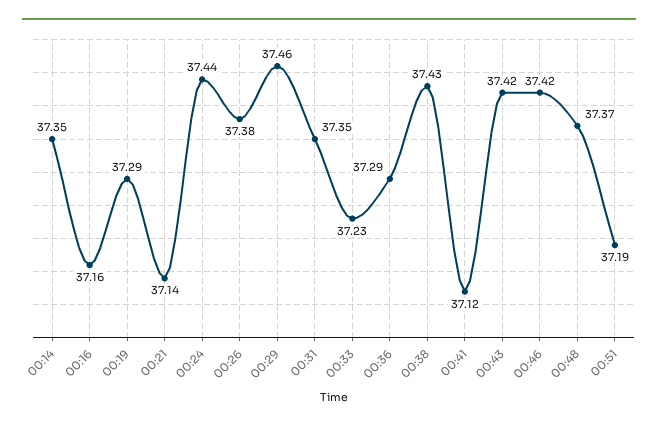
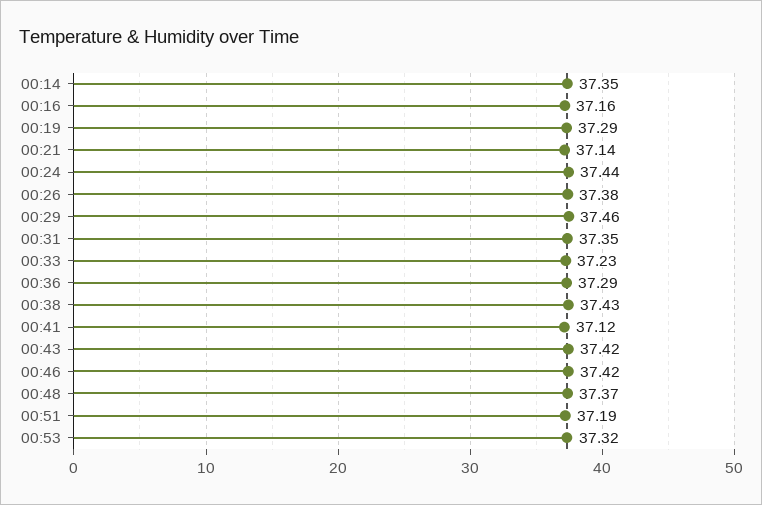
00:53: none -> 37.32

